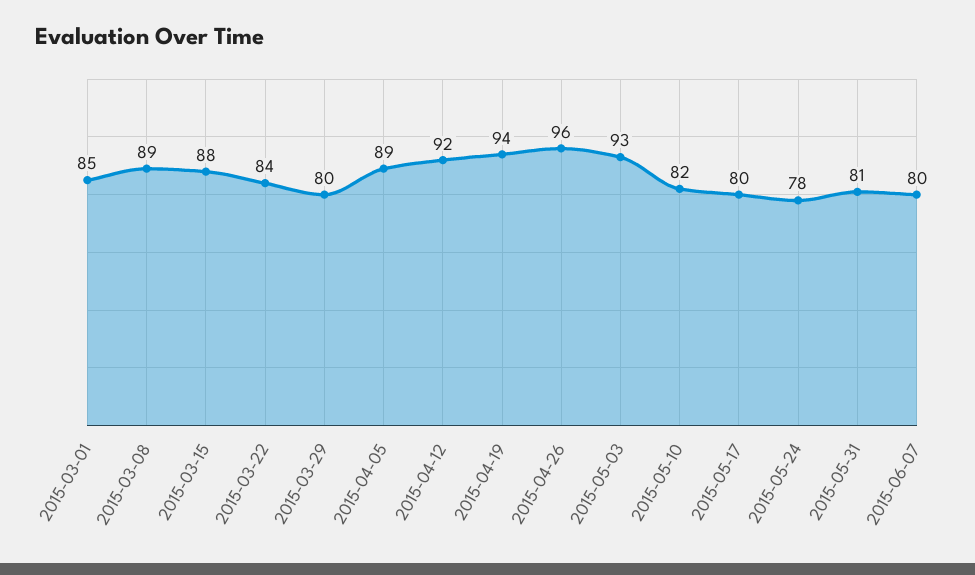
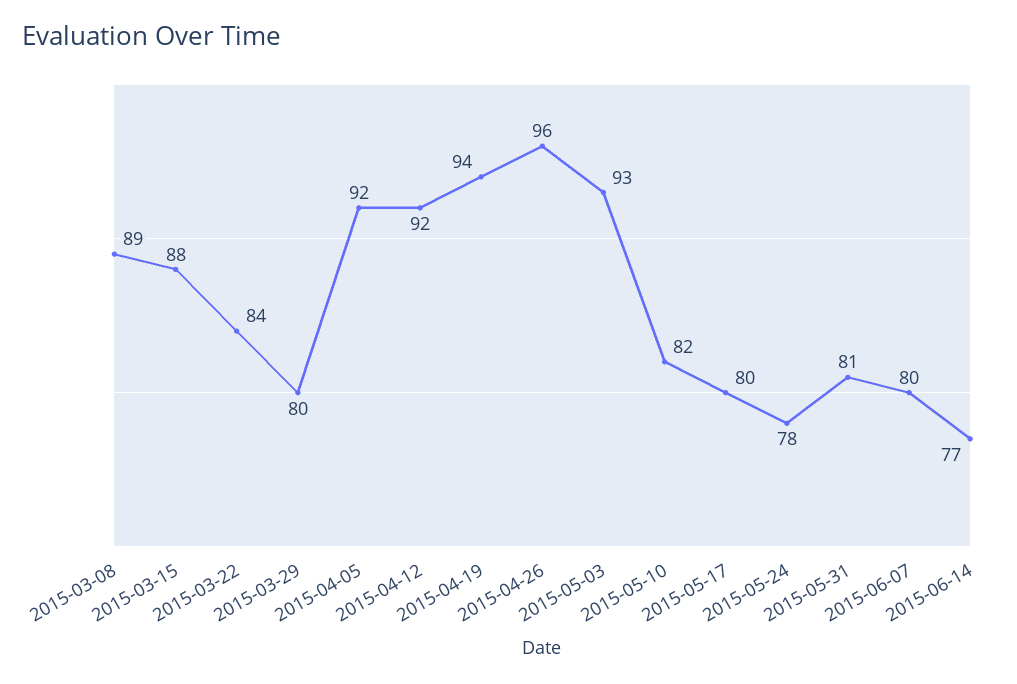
2015-03-01: 85 -> none
2015-04-05: 89 -> 92
2015-06-14: none -> 77

